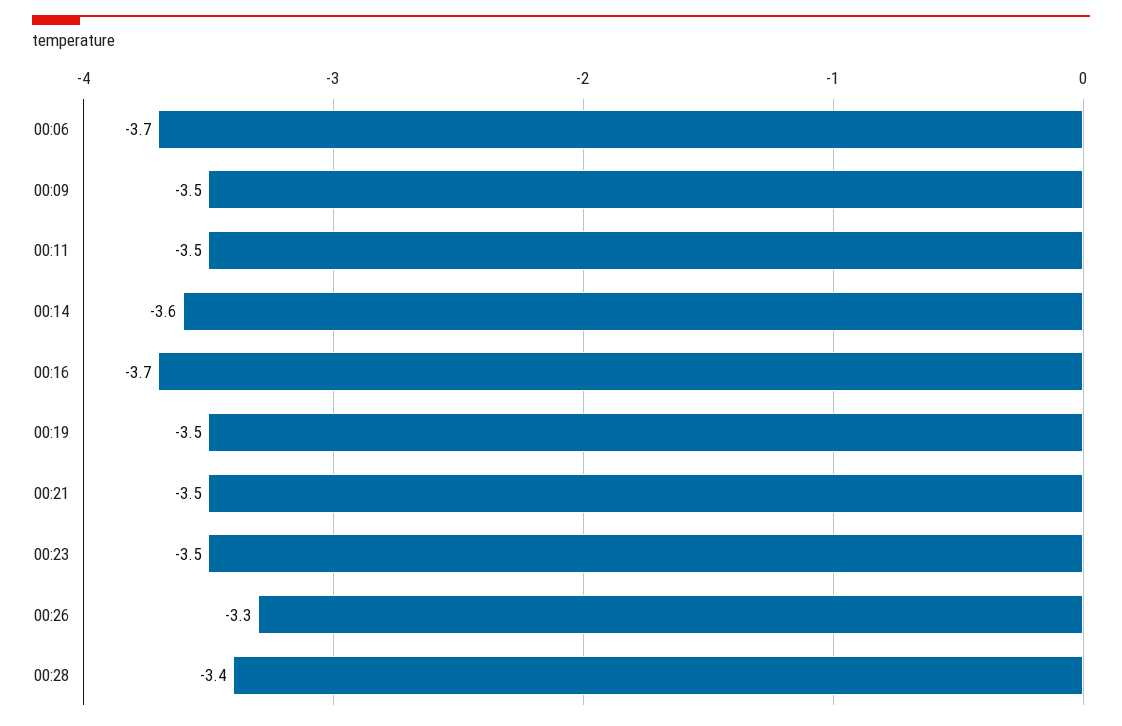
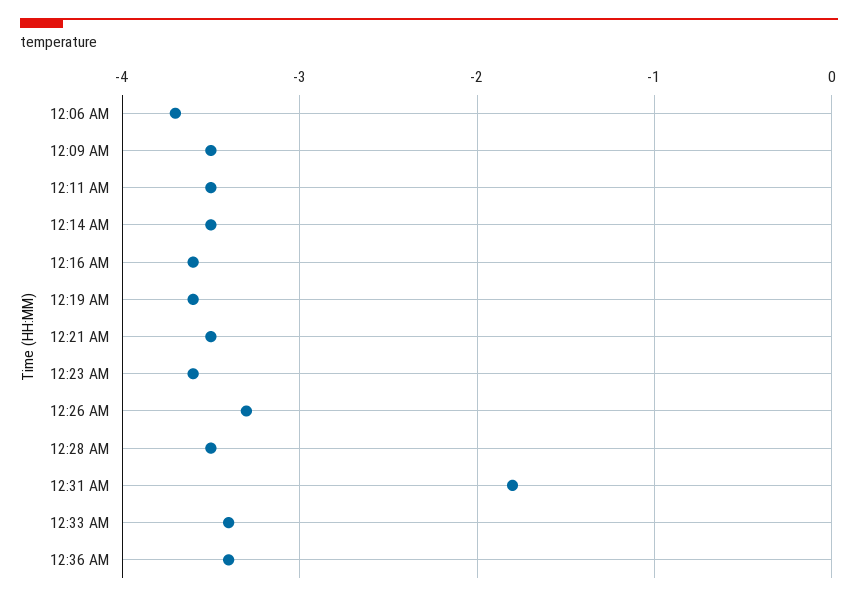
00:14: -3.6 -> -3.5
00:16: -3.7 -> -3.6
00:19: -3.5 -> -3.6
00:23: -3.5 -> -3.6
00:28: -3.4 -> -3.5
12:31 AM: none -> -1.8
12:33 AM: none -> -3.4
12:36 AM: none -> -3.4

